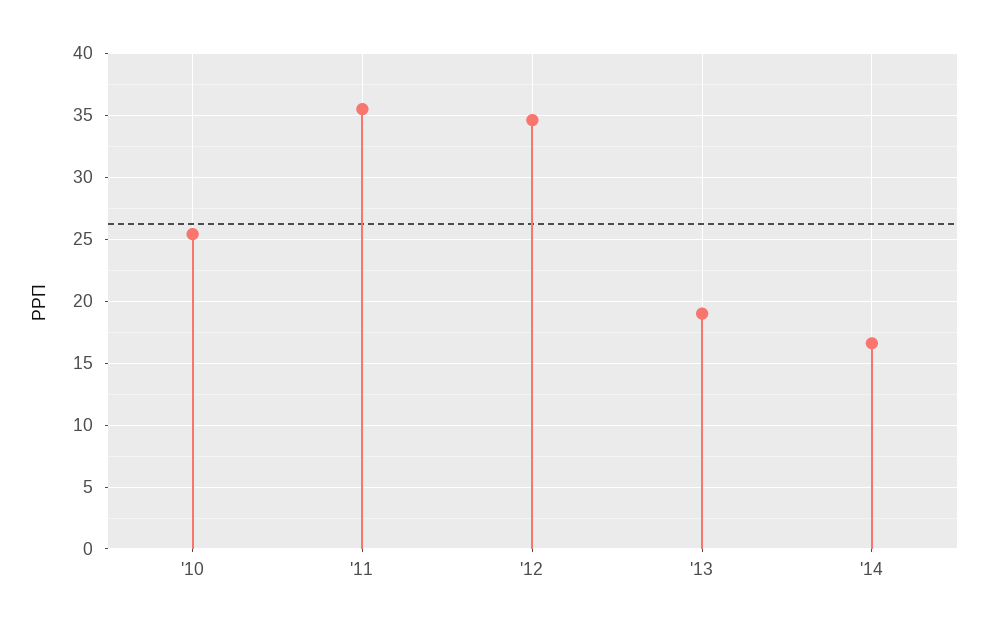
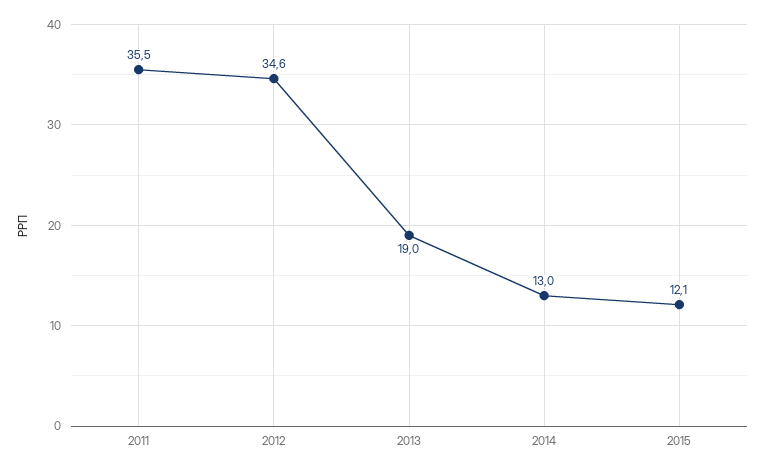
'10: 25.5 -> none
'14: 16.5 -> 13
2015: none -> 12.1

